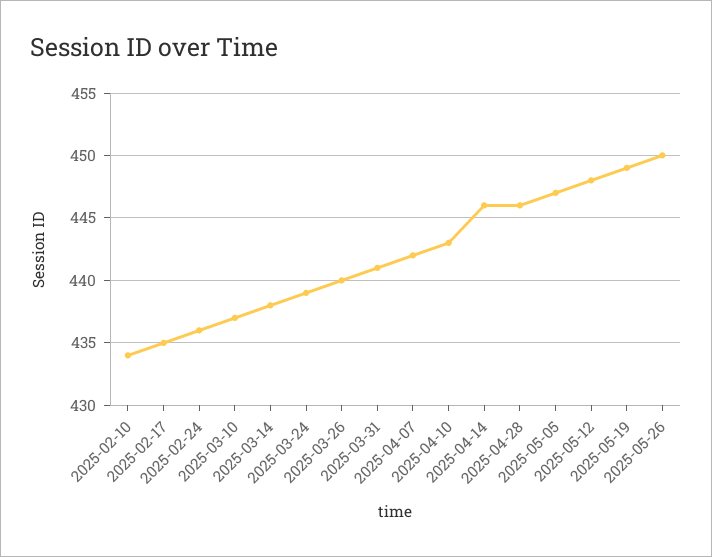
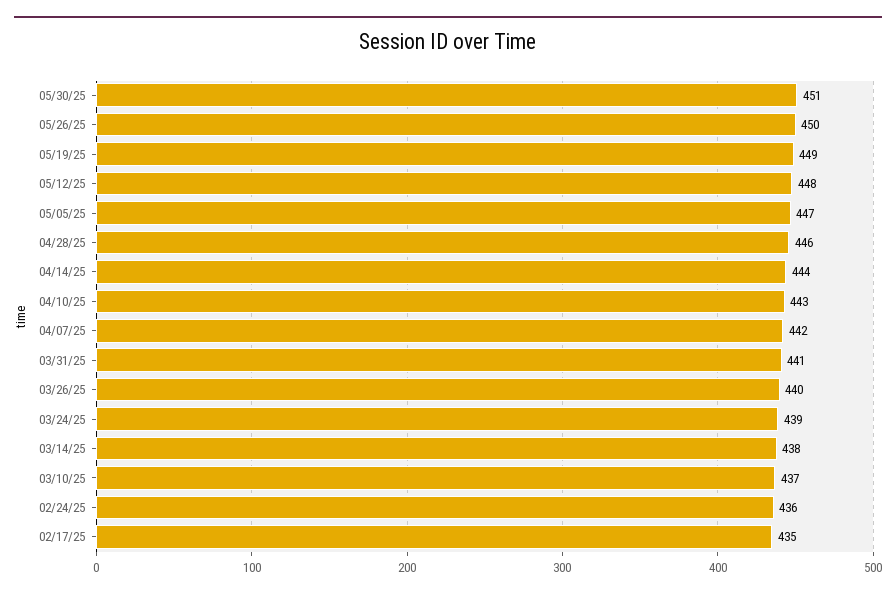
2025-02-10: 434 -> none
2025-04-14: 446 -> 444
05/30/25: none -> 451

